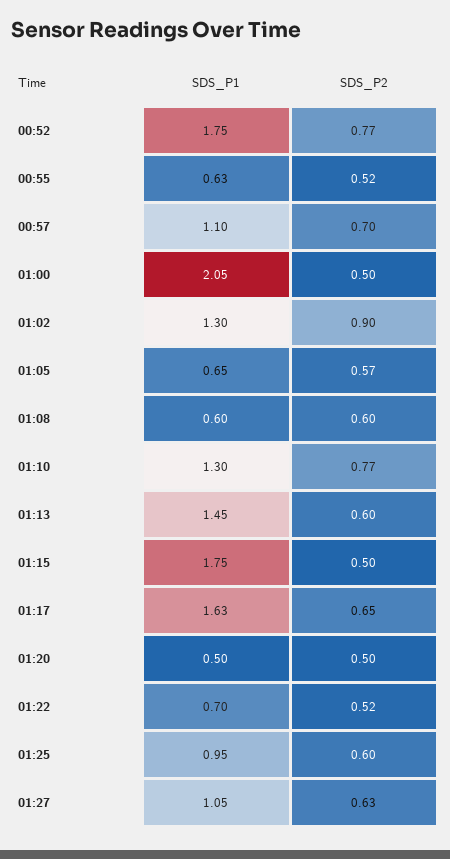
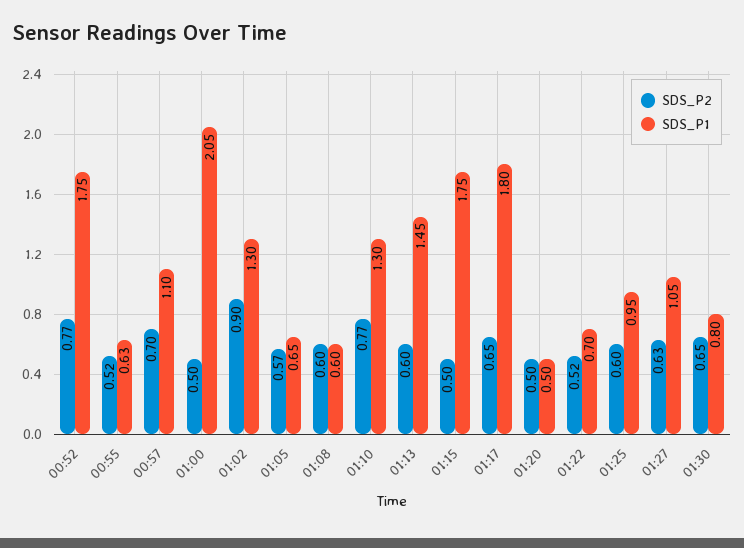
SDS_P1, 01:17: 1.63 -> 1.8
SDS_P2, 01:30: none -> 0.65
SDS_P1, 01:30: none -> 0.8

